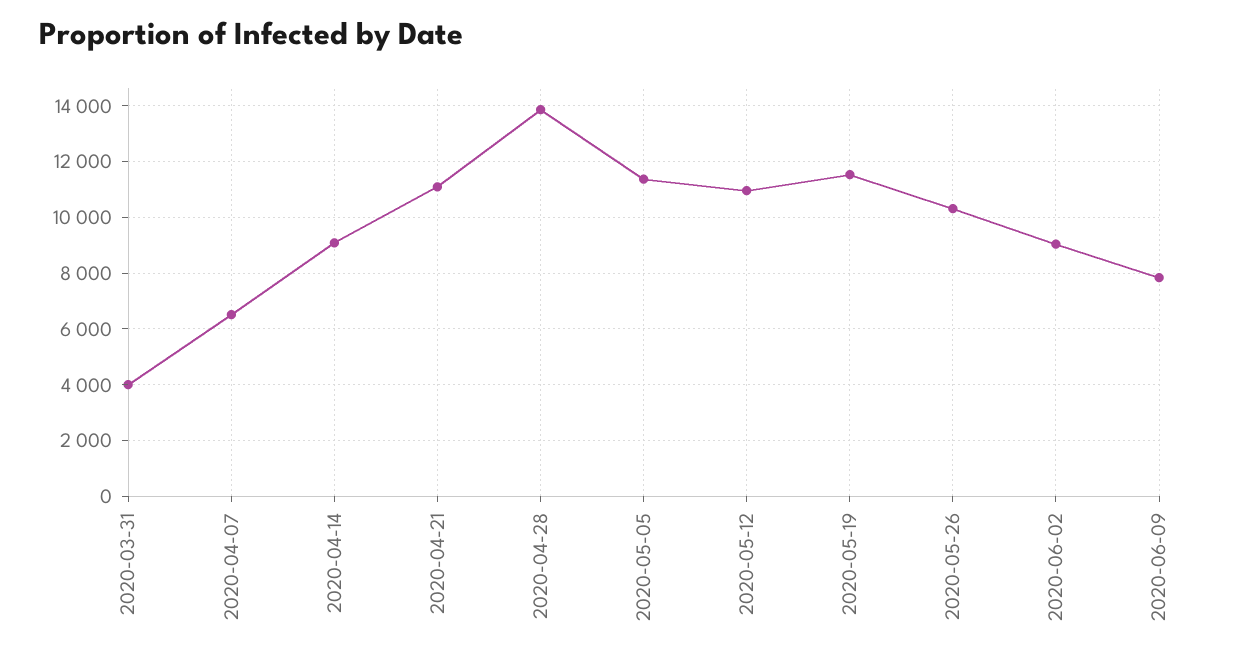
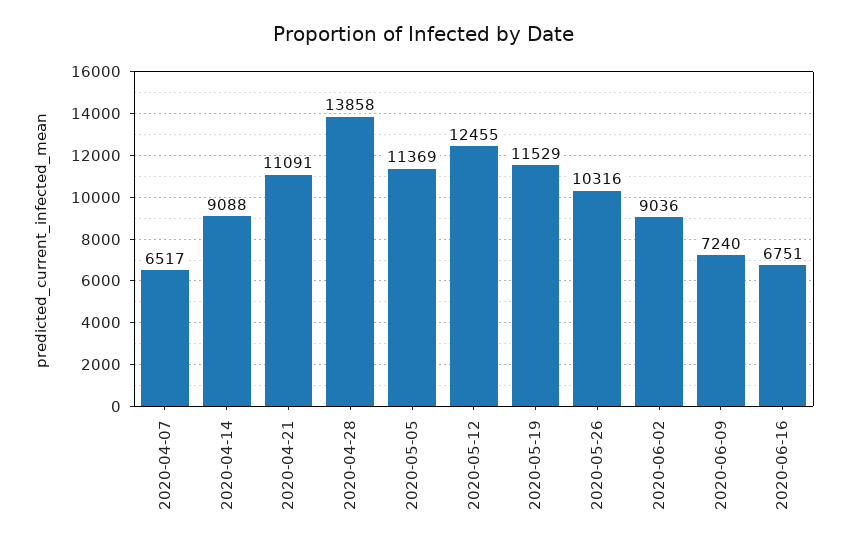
2020-03-31: 4000 -> none
2020-05-12: 11000 -> 12455
2020-06-09: 7750 -> 7240
2020-06-16: none -> 6751

